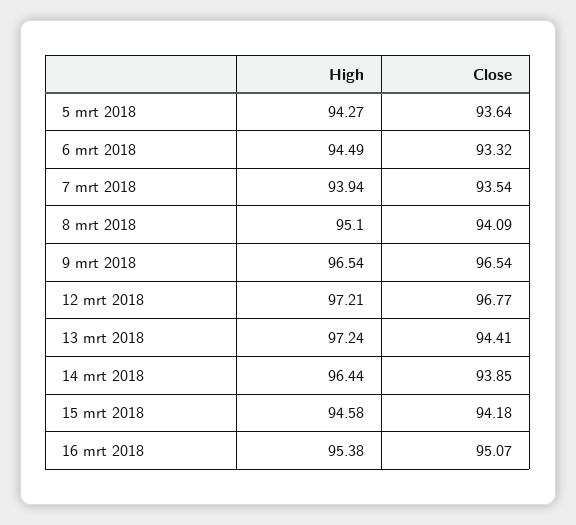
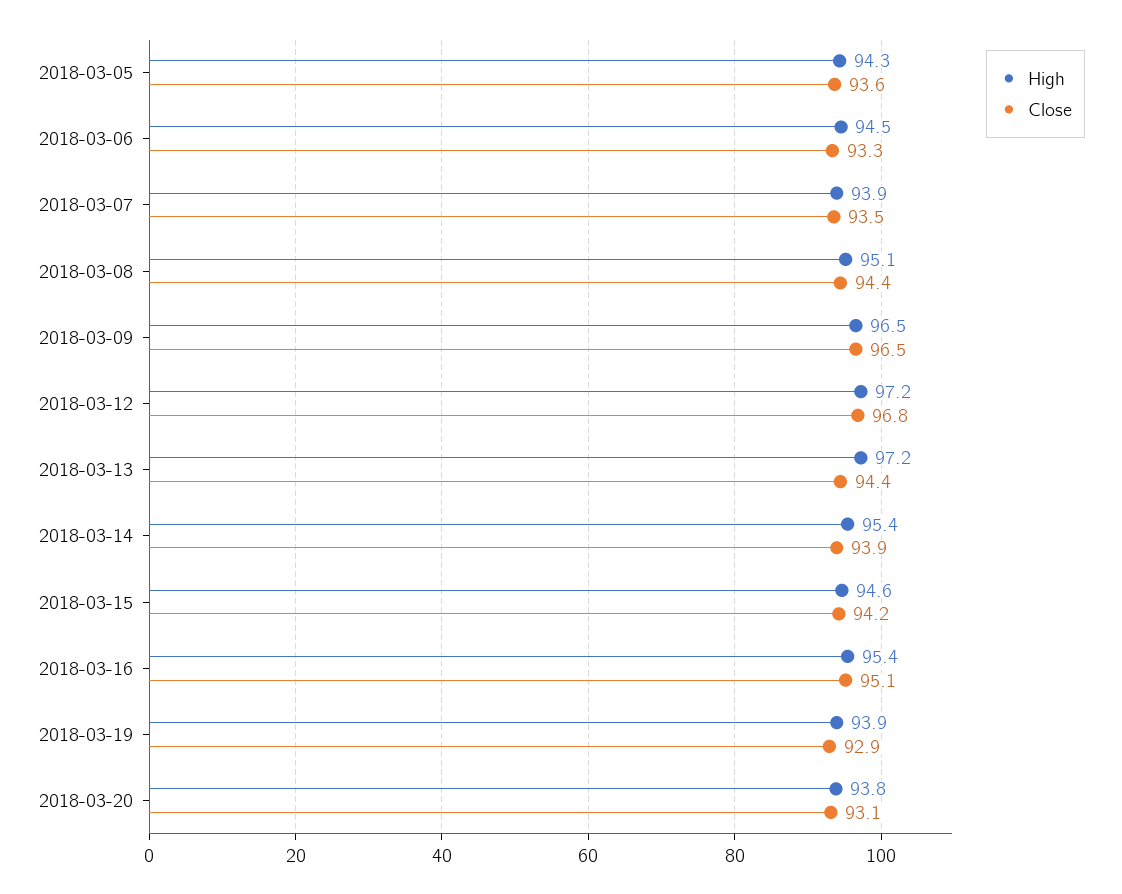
Close, 8 mrt 2018: 94.09 -> 94.4
High, 14 mrt 2018: 96.44 -> 95.4
High, 2018-03-19: none -> 93.9
Close, 2018-03-19: none -> 92.9
High, 2018-03-20: none -> 93.8
Close, 2018-03-20: none -> 93.1

